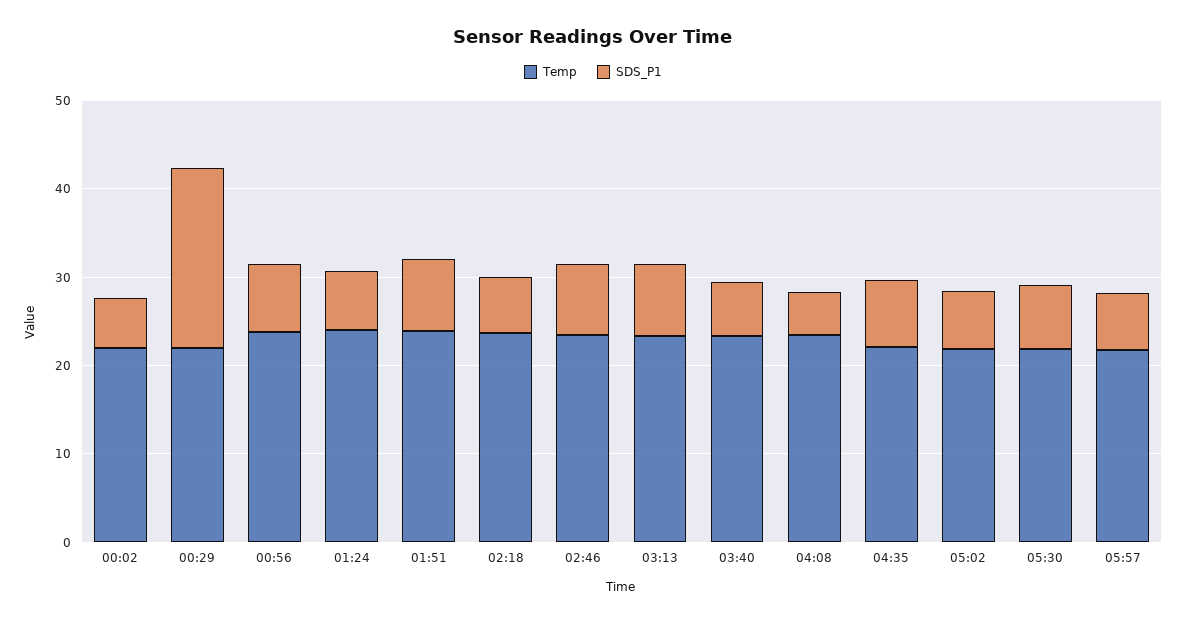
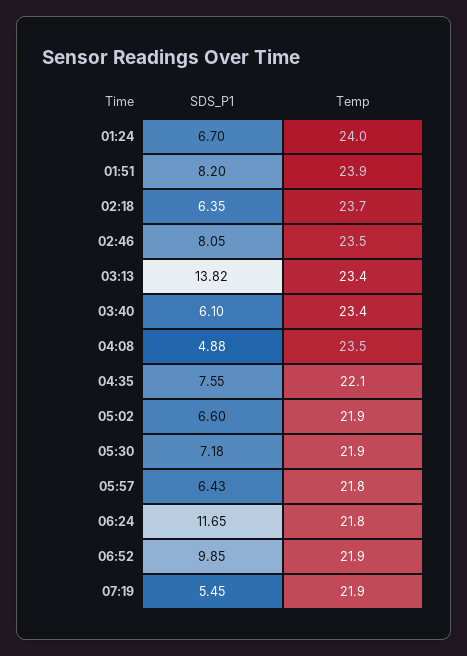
Temp, 00:02: 22 -> none
SDS_P1, 00:02: 6 -> none
Temp, 00:29: 22 -> none
SDS_P1, 00:29: 20 -> none
Temp, 00:56: 24 -> none
SDS_P1, 00:56: 8 -> none
SDS_P1, 03:13: 8 -> 13.82
SDS_P1, 06:24: none -> 11.65
Temp, 06:24: none -> 21.8
SDS_P1, 06:52: none -> 9.85
Temp, 06:52: none -> 21.9
SDS_P1, 07:19: none -> 5.45
Temp, 07:19: none -> 21.9

